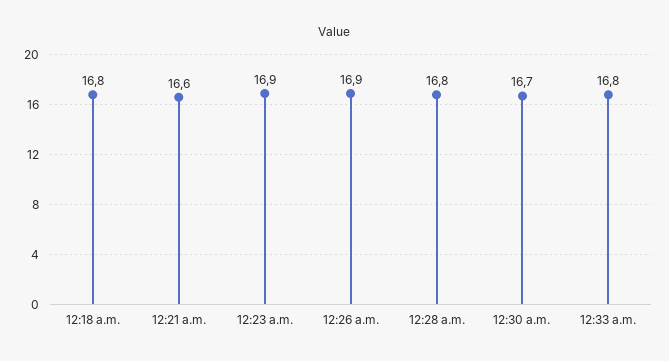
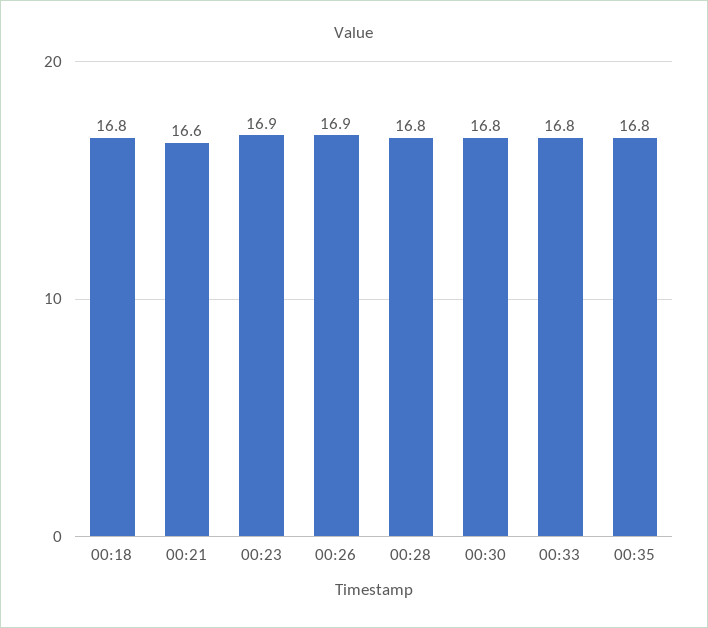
12:30 a.m.: 16.7 -> 16.8
00:35: none -> 16.8

